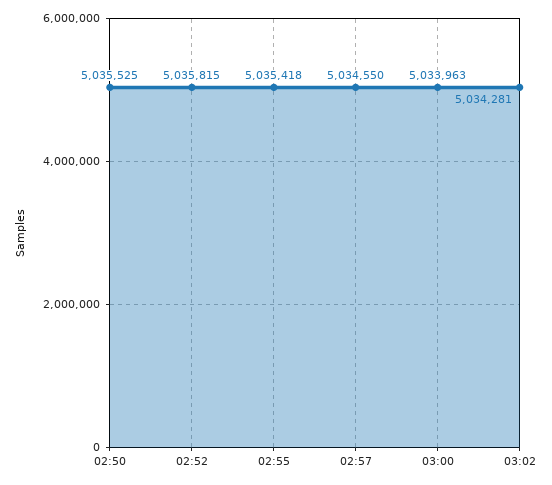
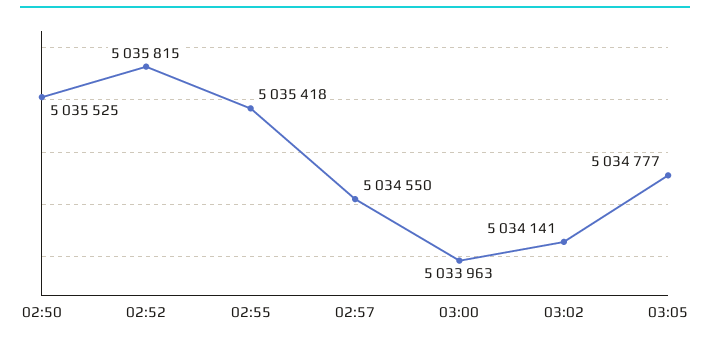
03:02: 5034281 -> 5034141
03:05: none -> 5034777

